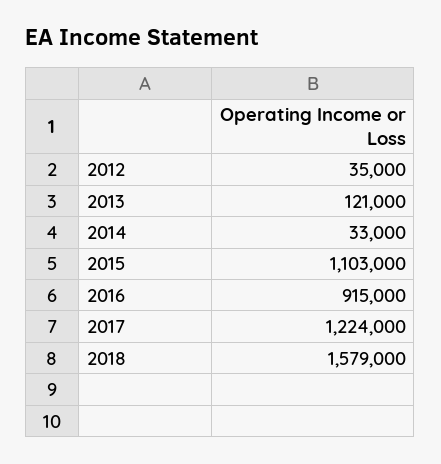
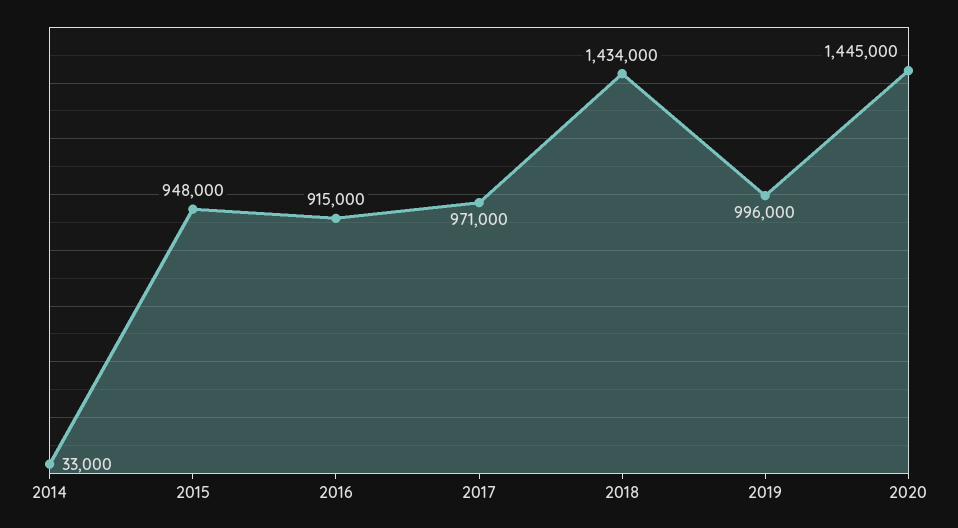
2012: 35000 -> none
2013: 121000 -> none
2015: 1103000 -> 948000
2017: 1224000 -> 971000
2018: 1579000 -> 1434000
2019: none -> 996000
2020: none -> 1445000

